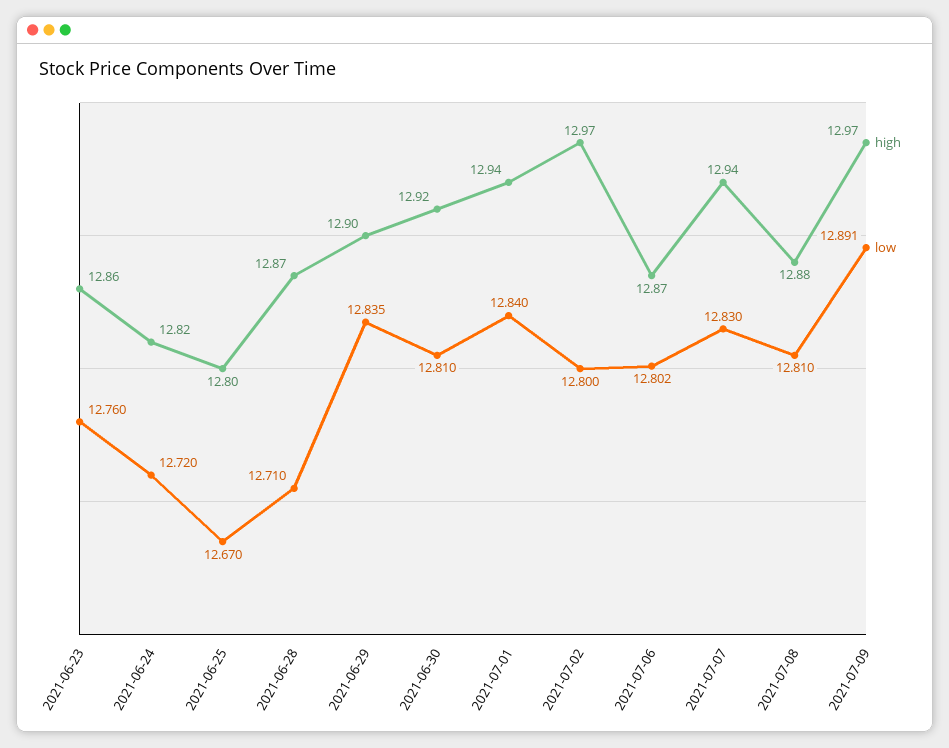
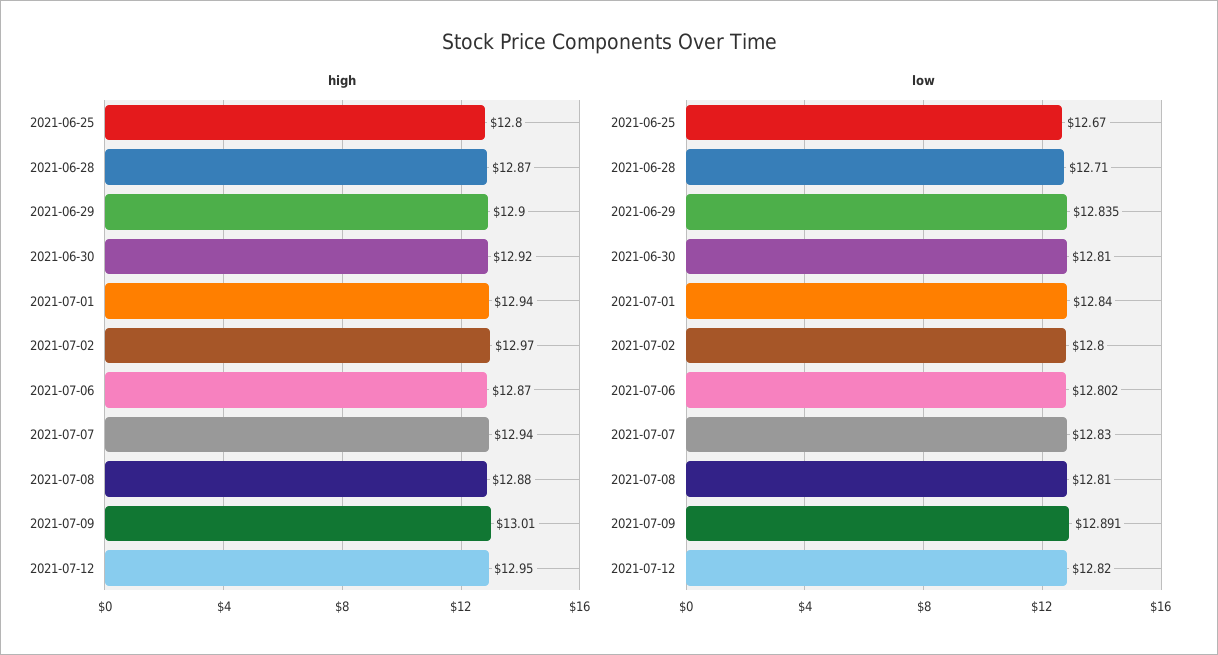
high, 2021-06-23: 12.86 -> none
low, 2021-06-23: 12.76 -> none
high, 2021-06-24: 12.82 -> none
low, 2021-06-24: 12.72 -> none
high, 2021-07-09: 12.97 -> 13.01
high, 2021-07-12: none -> 12.95
low, 2021-07-12: none -> 12.82

